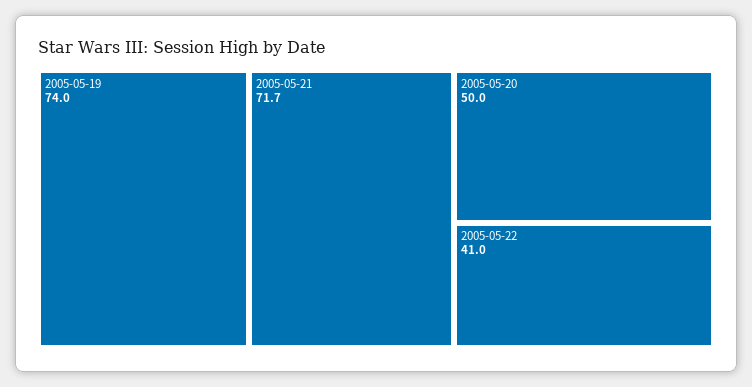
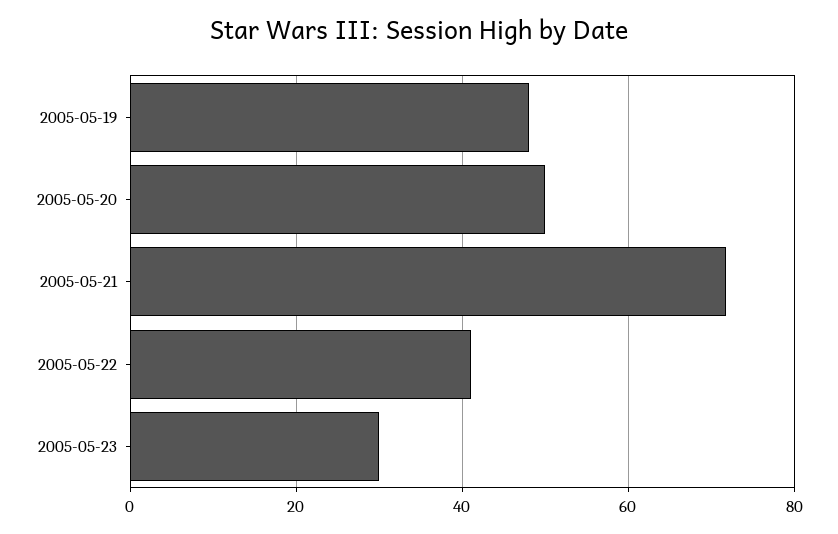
2005-05-19: 74 -> 48
2005-05-23: none -> 30

